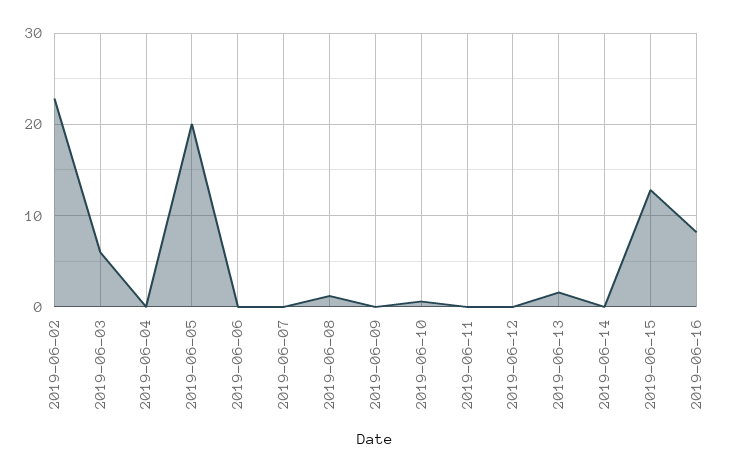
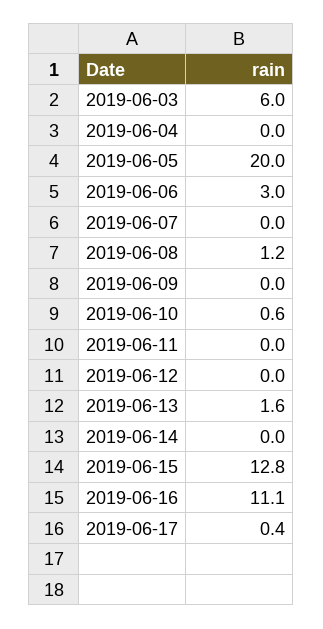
2019-06-02: 23 -> none
2019-06-06: 0 -> 3
2019-06-16: 8 -> 11.1
2019-06-17: none -> 0.4

